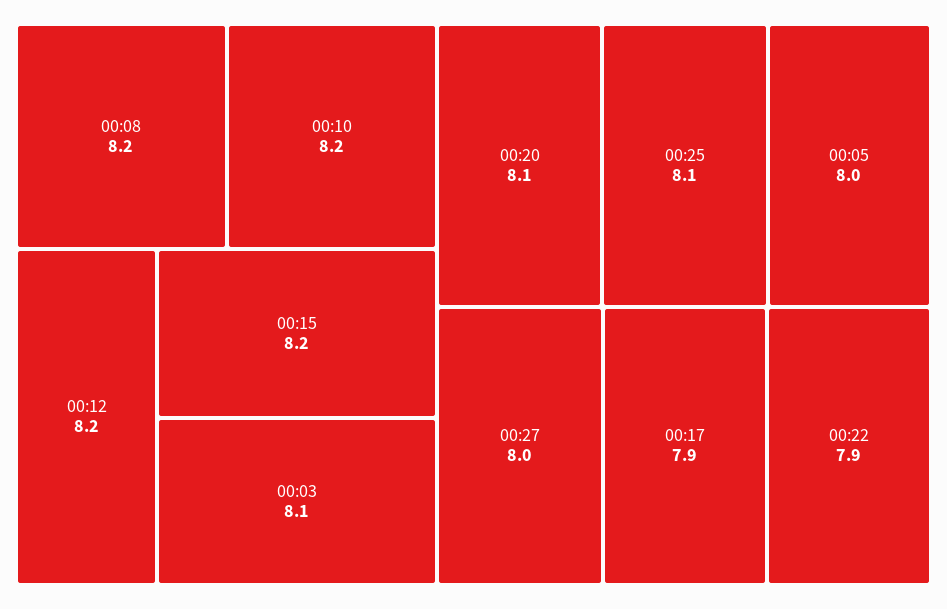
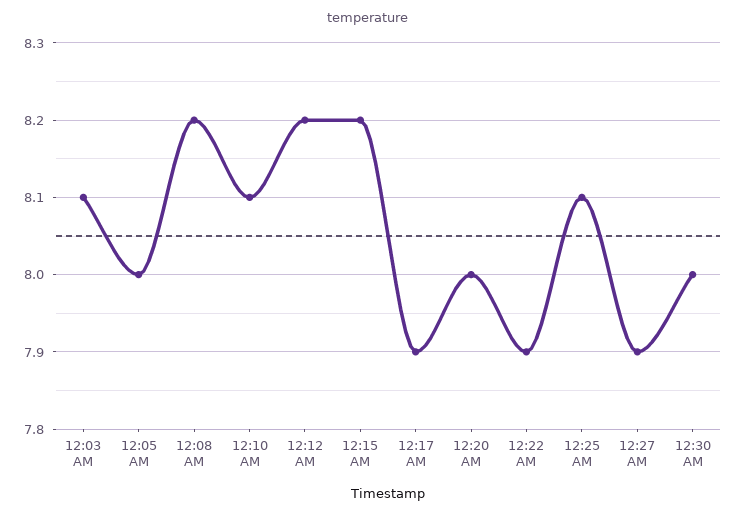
00:10: 8.2 -> 8.1
00:20: 8.1 -> 8
00:27: 8 -> 7.9
12:30 AM: none -> 8

